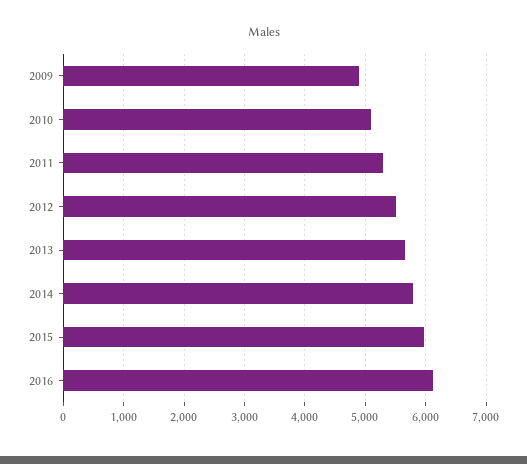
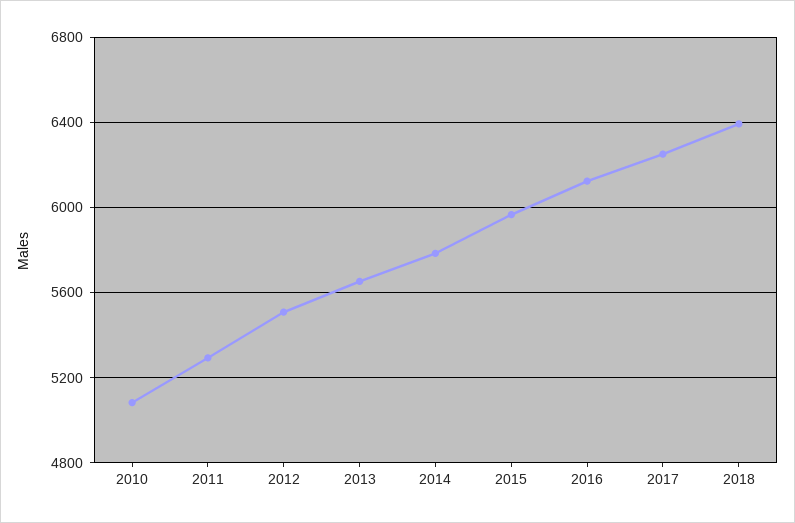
2009: 4900 -> none
2017: none -> 6250
2018: none -> 6400

